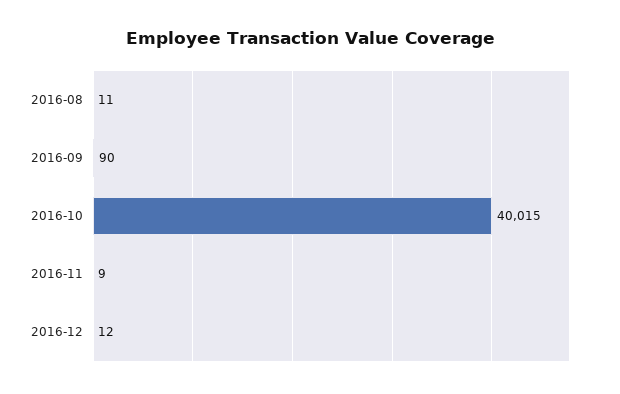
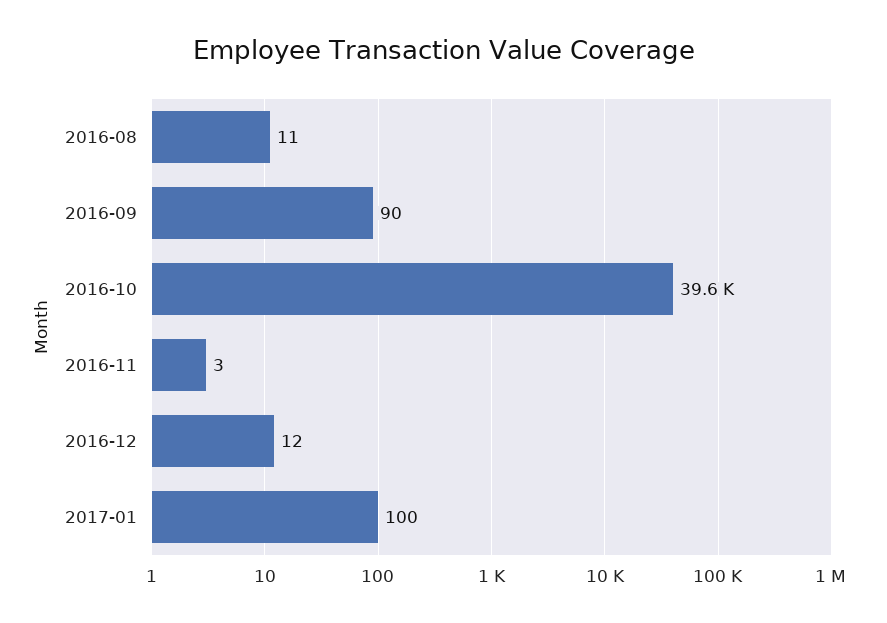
2016-10: 40015 -> 39600
2016-11: 9 -> 3
2017-01: none -> 100

